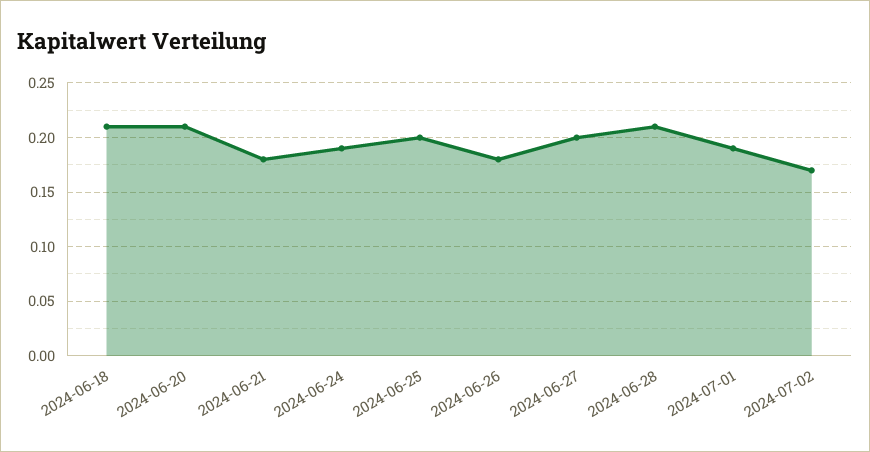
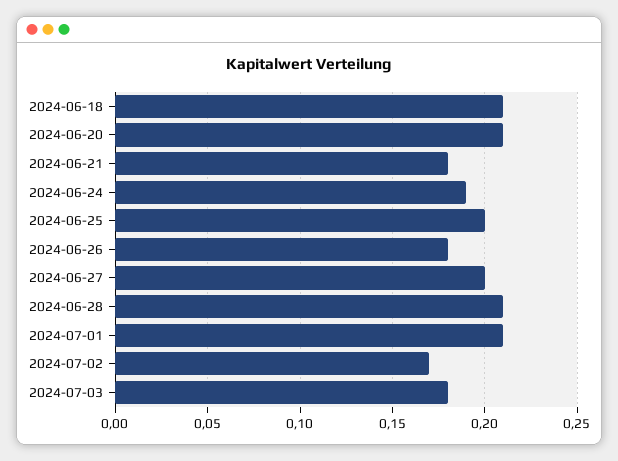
2024-07-01: 0.19 -> 0.21
2024-07-03: none -> 0.18

